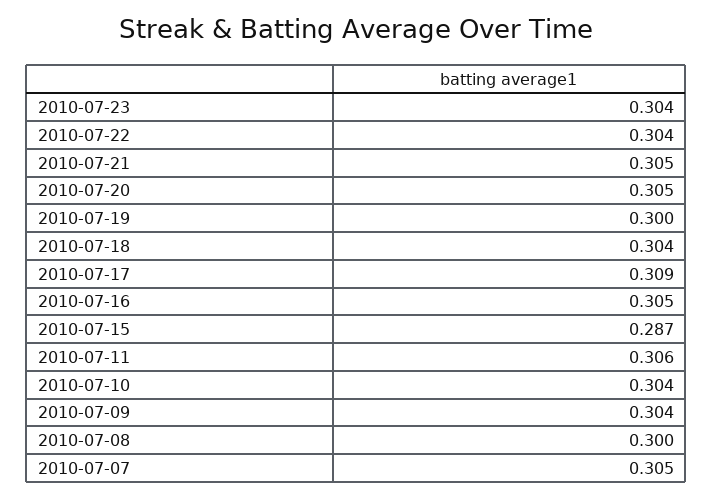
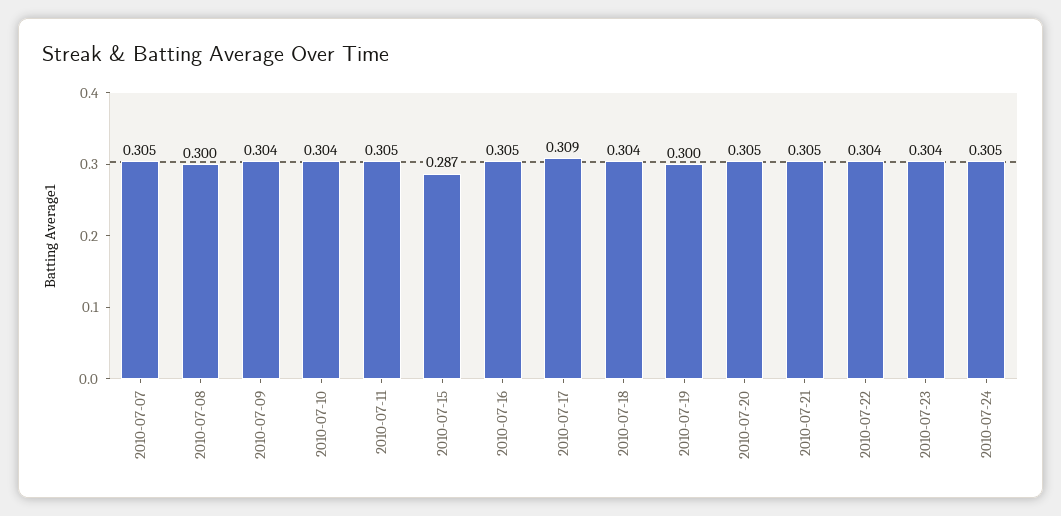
2010-07-11: 0.306 -> 0.305
2010-07-24: none -> 0.305

